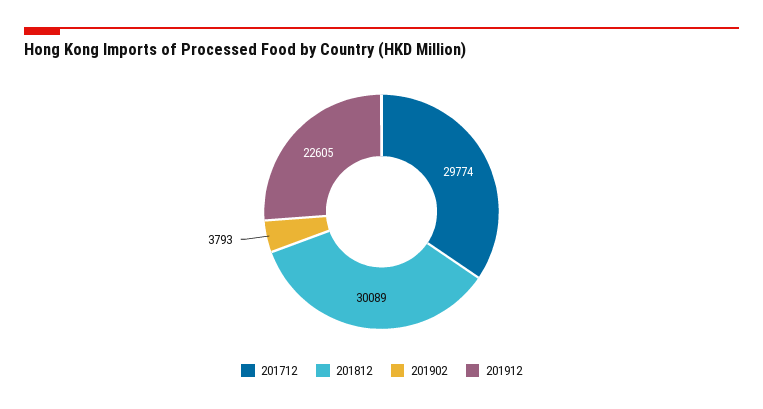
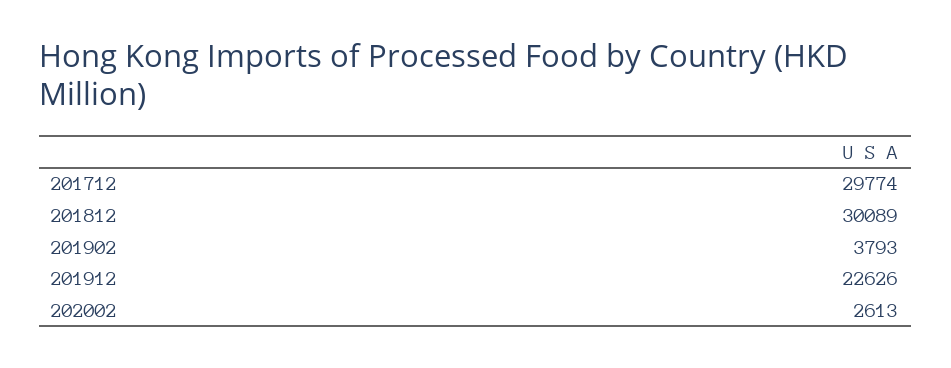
201912: 22605 -> 22626
202002: none -> 2613

